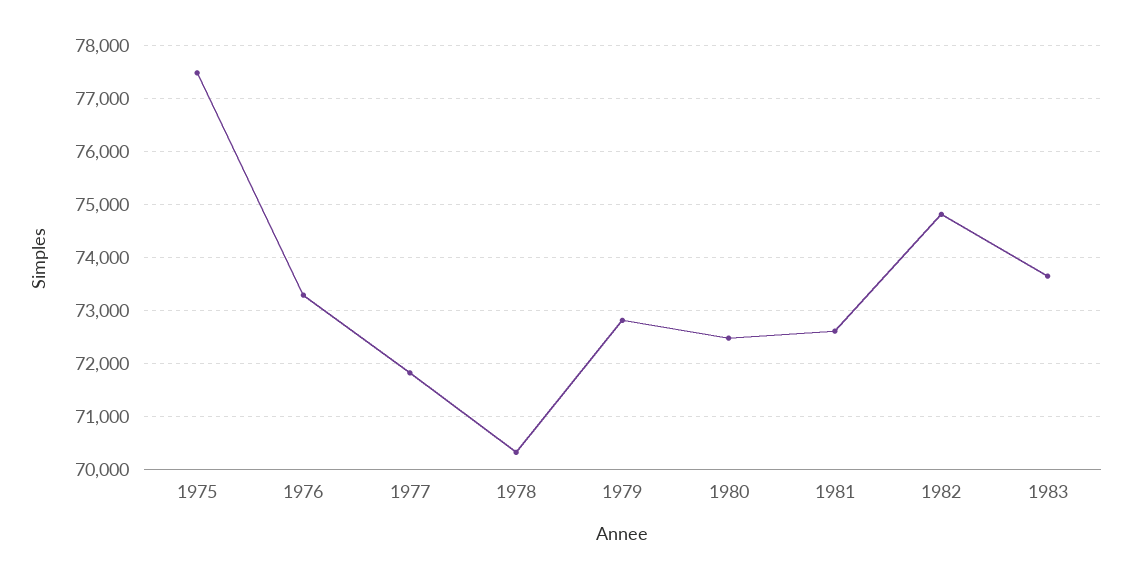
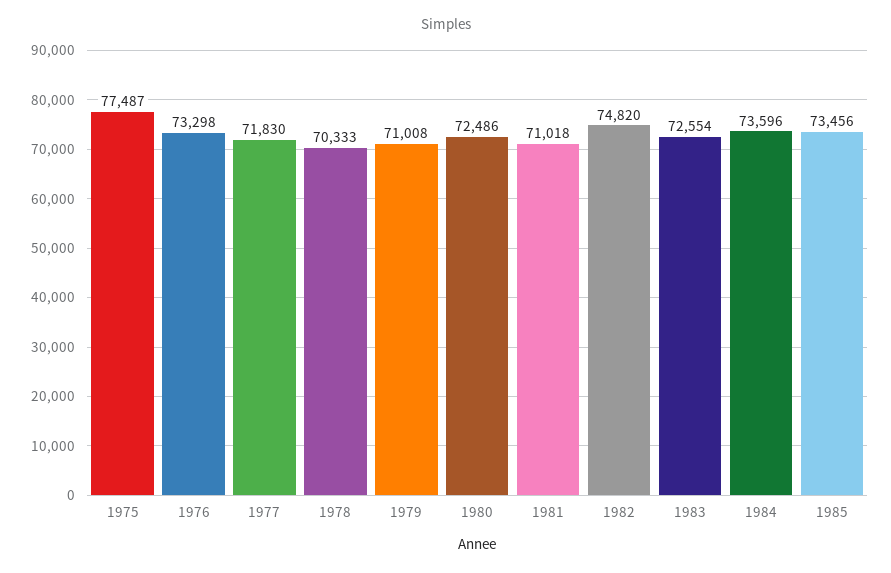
1979: 72800 -> 71008
1981: 72600 -> 71018
1983: 73600 -> 72554
1984: none -> 73596
1985: none -> 73456

